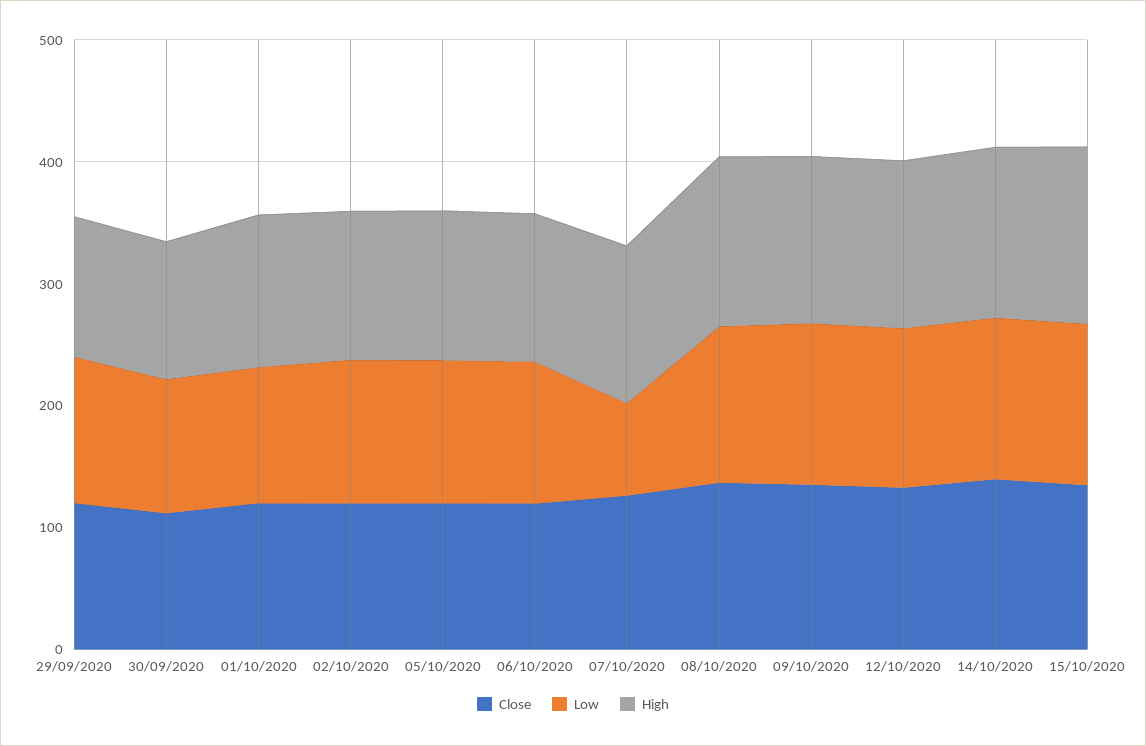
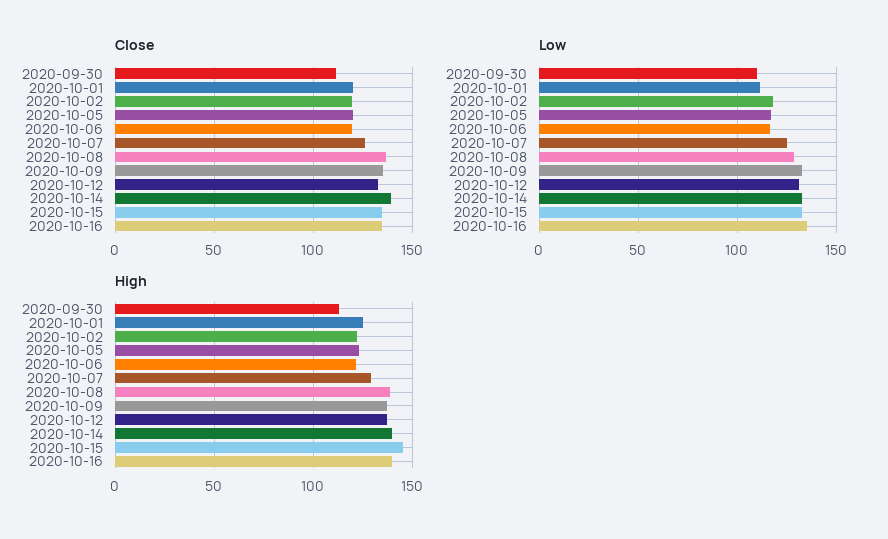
Close, 29/09/2020: 120 -> none
Low, 29/09/2020: 120 -> none
High, 29/09/2020: 120 -> none
Low, 07/10/2020: 80 -> 125
Close, 2020-10-16: none -> 135
Low, 2020-10-16: none -> 135
High, 2020-10-16: none -> 140

